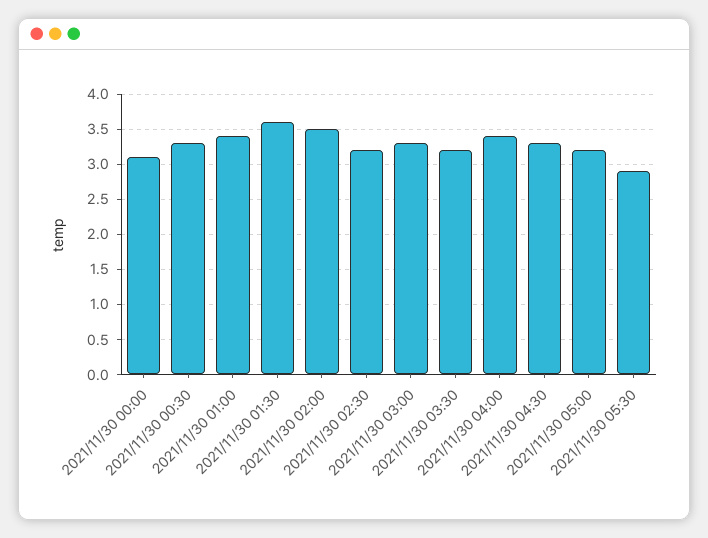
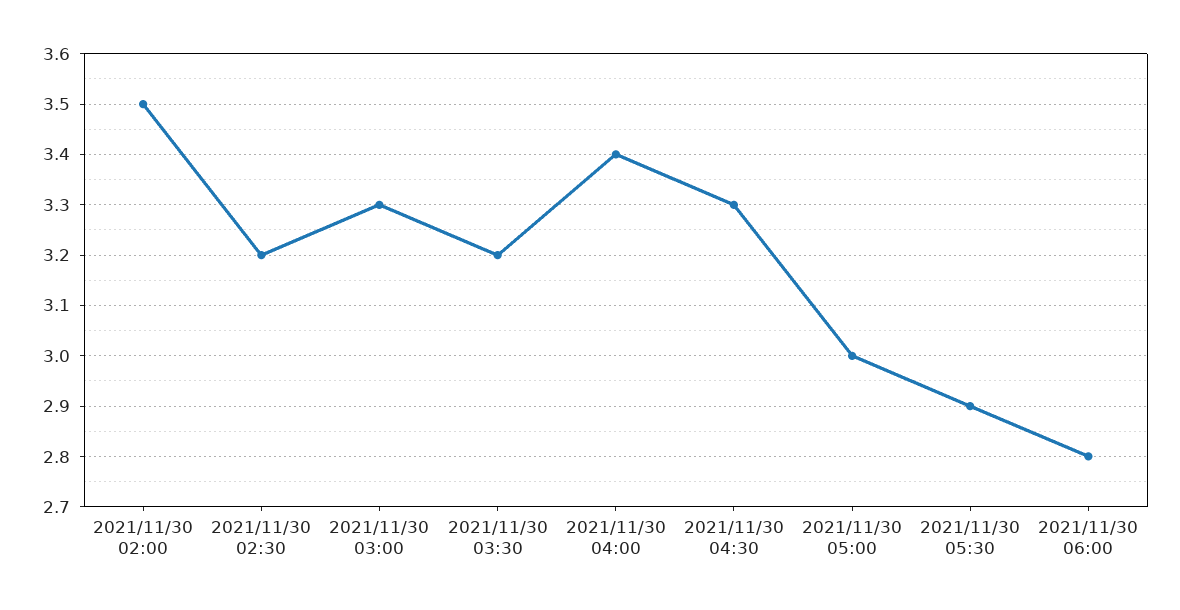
2021/11/30 00:00: 3.1 -> none
2021/11/30 00:30: 3.3 -> none
2021/11/30 01:00: 3.4 -> none
2021/11/30 01:30: 3.6 -> none
2021/11/30 05:00: 3.2 -> 3
2021/11/30 06:00: none -> 2.8

